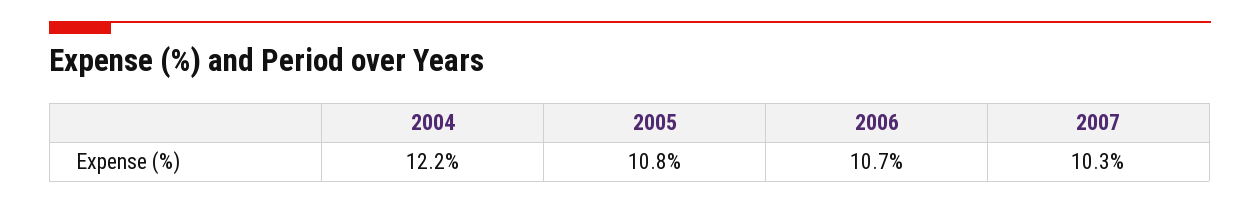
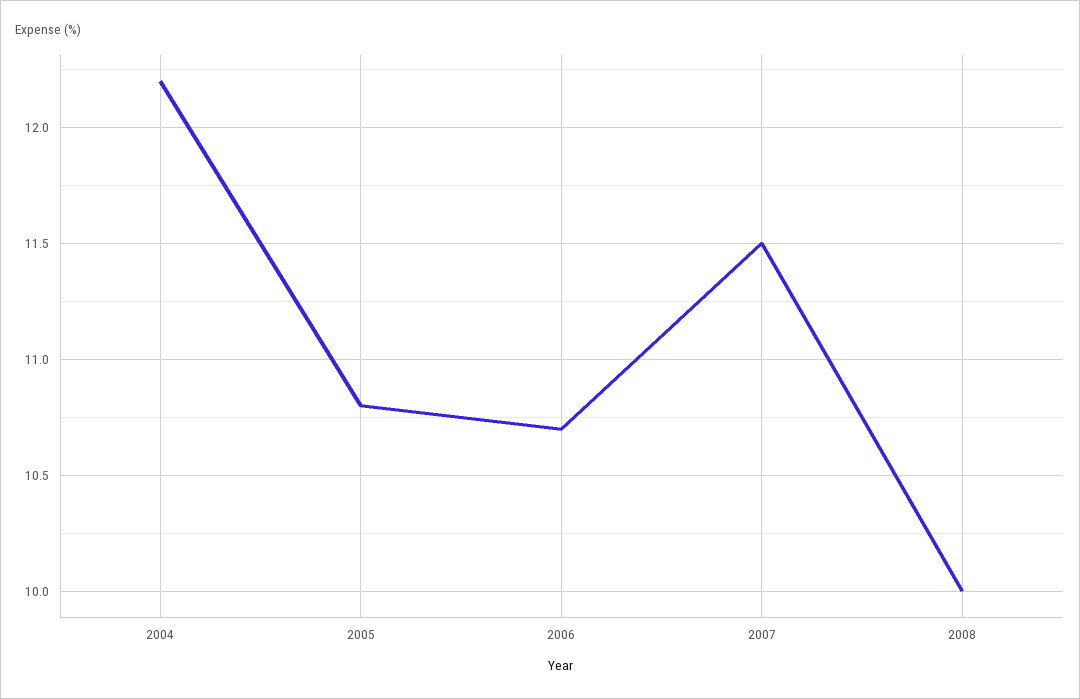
2007: 10.3 -> 11.5
2008: none -> 10

